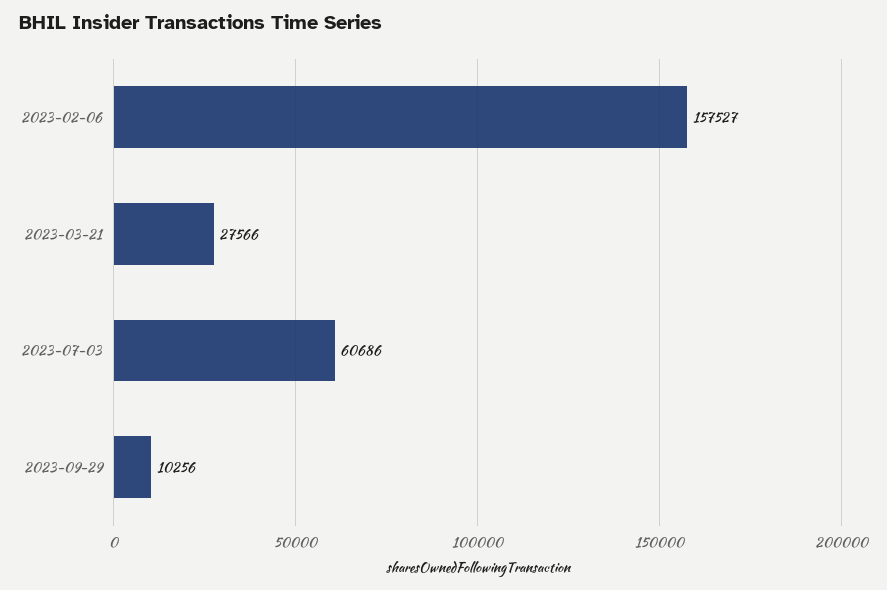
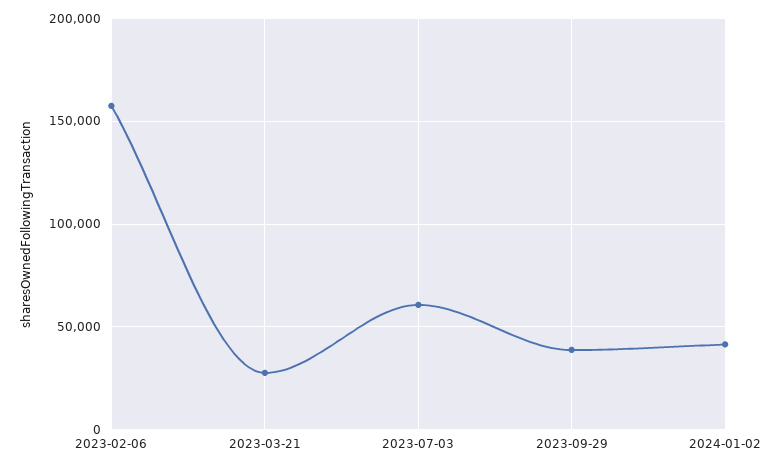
2023-09-29: 10256 -> 40000
2024-01-02: none -> 40000

